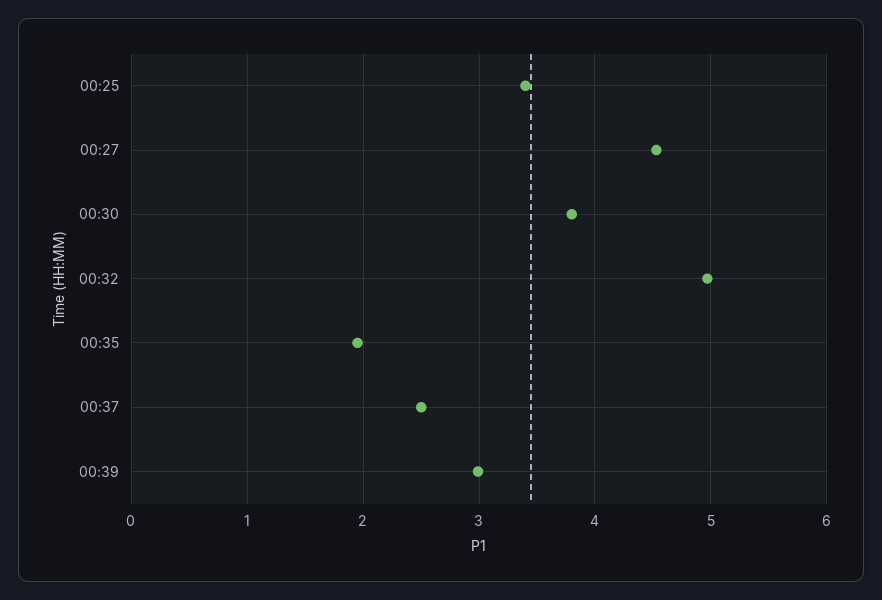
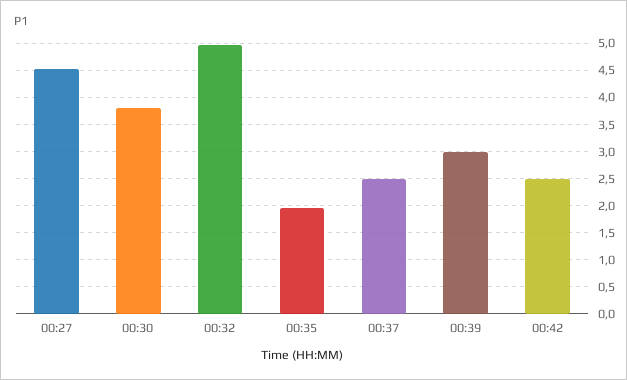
00:25: 3.4 -> none
00:42: none -> 2.5

